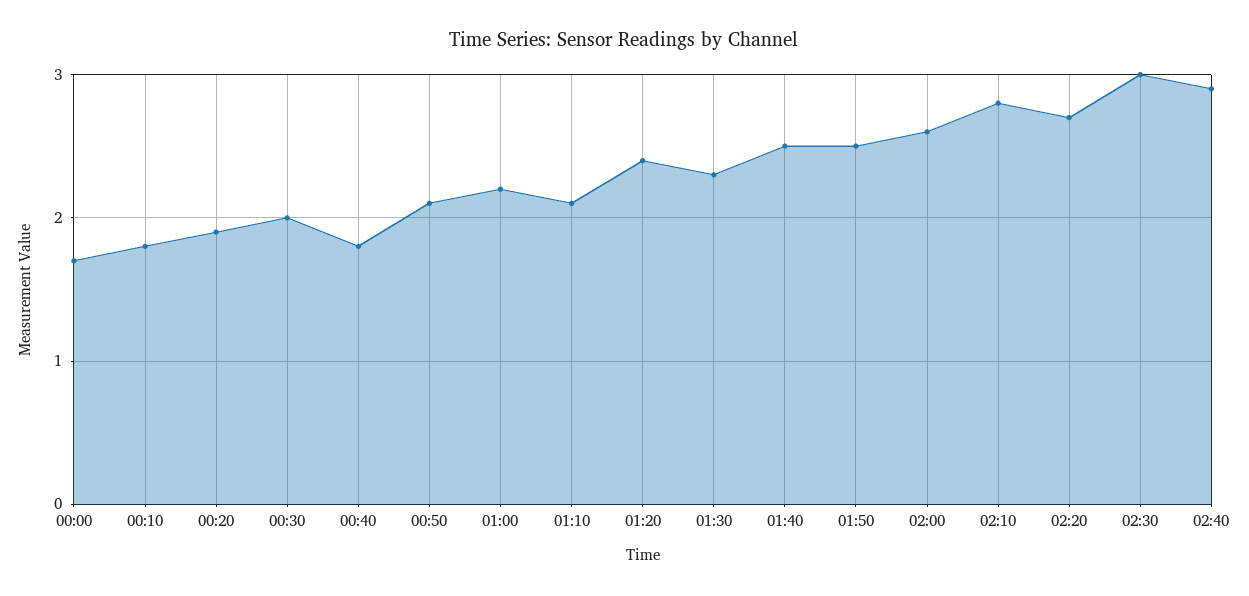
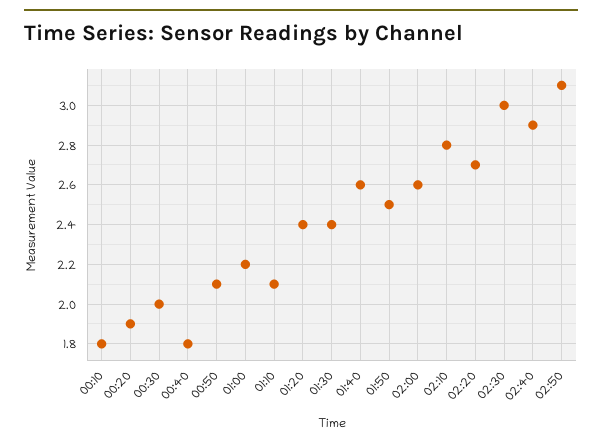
00:00: 1.7 -> none
01:30: 2.3 -> 2.4
01:40: 2.5 -> 2.6
02:50: none -> 3.1

